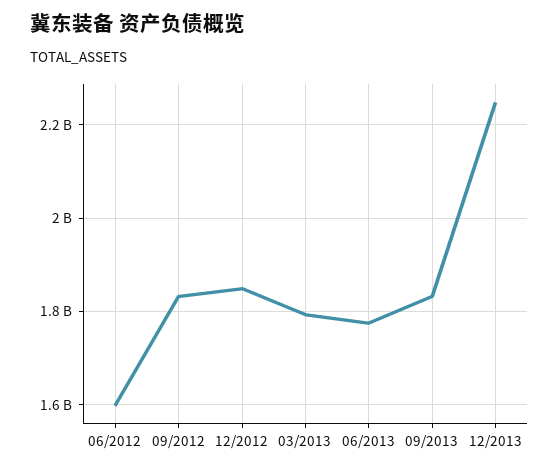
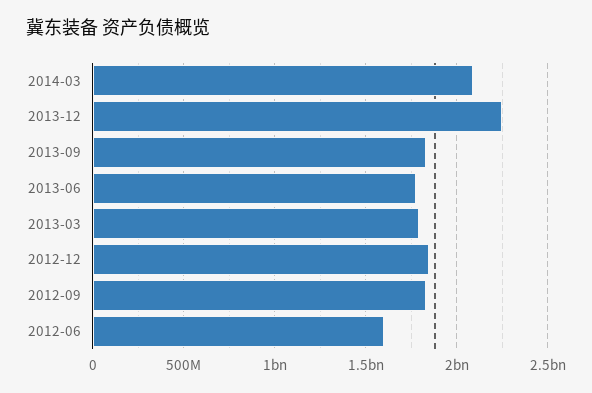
2014-03: none -> 2100000000

